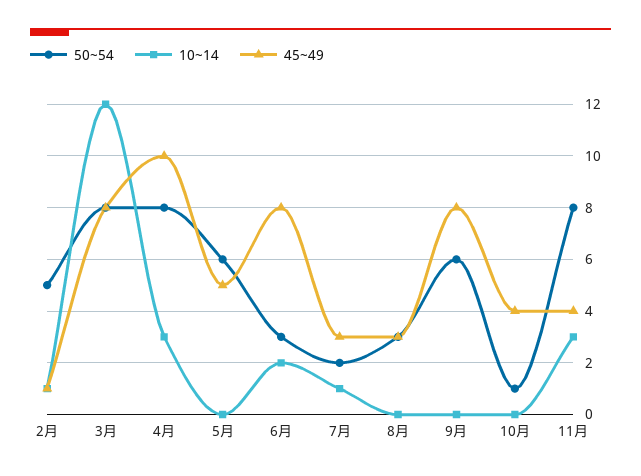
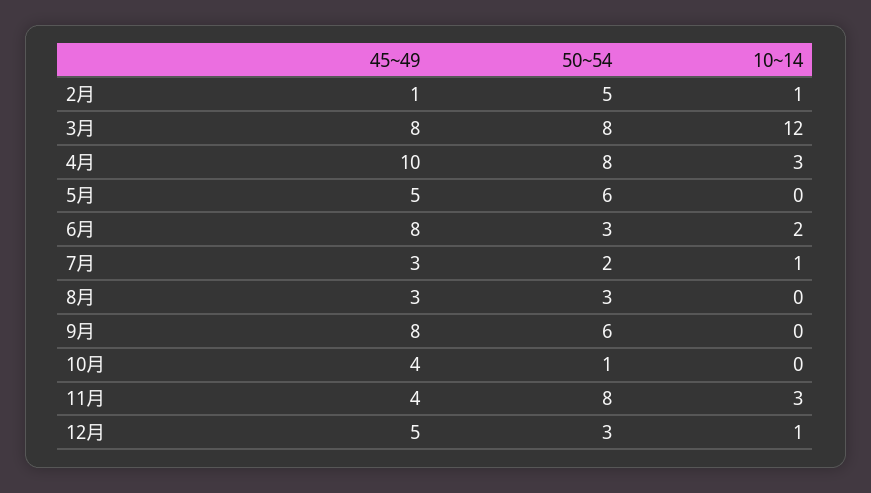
45~49, 12月: none -> 5
50~54, 12月: none -> 3
10~14, 12月: none -> 1

